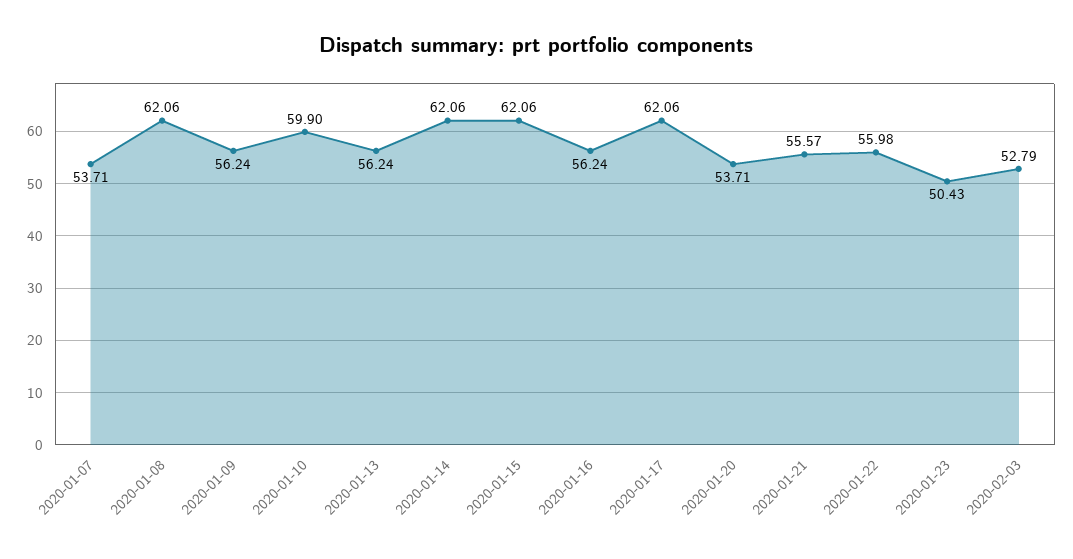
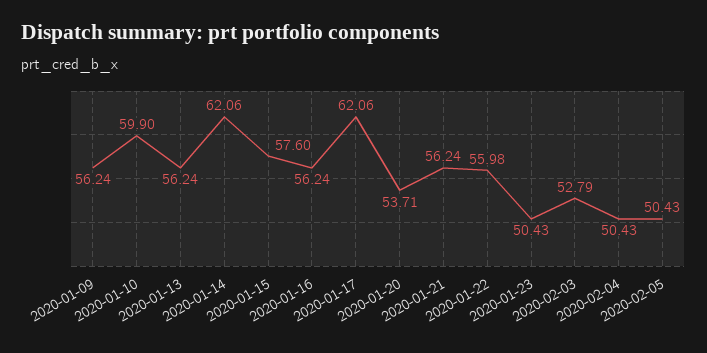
2020-01-07: 53.71 -> none
2020-01-08: 62.06 -> none
2020-01-15: 62.06 -> 57.6
2020-01-21: 55.57 -> 56.24
2020-02-04: none -> 50.43
2020-02-05: none -> 50.43

